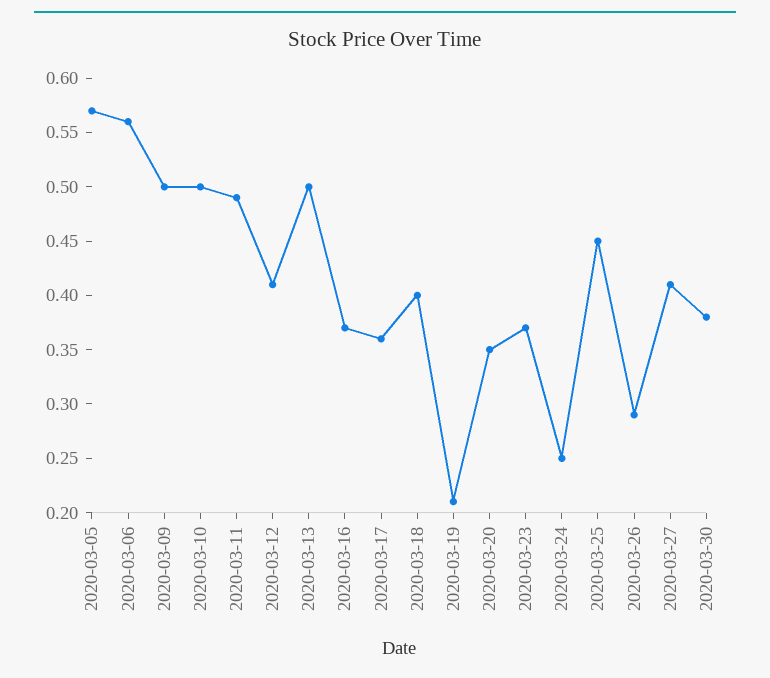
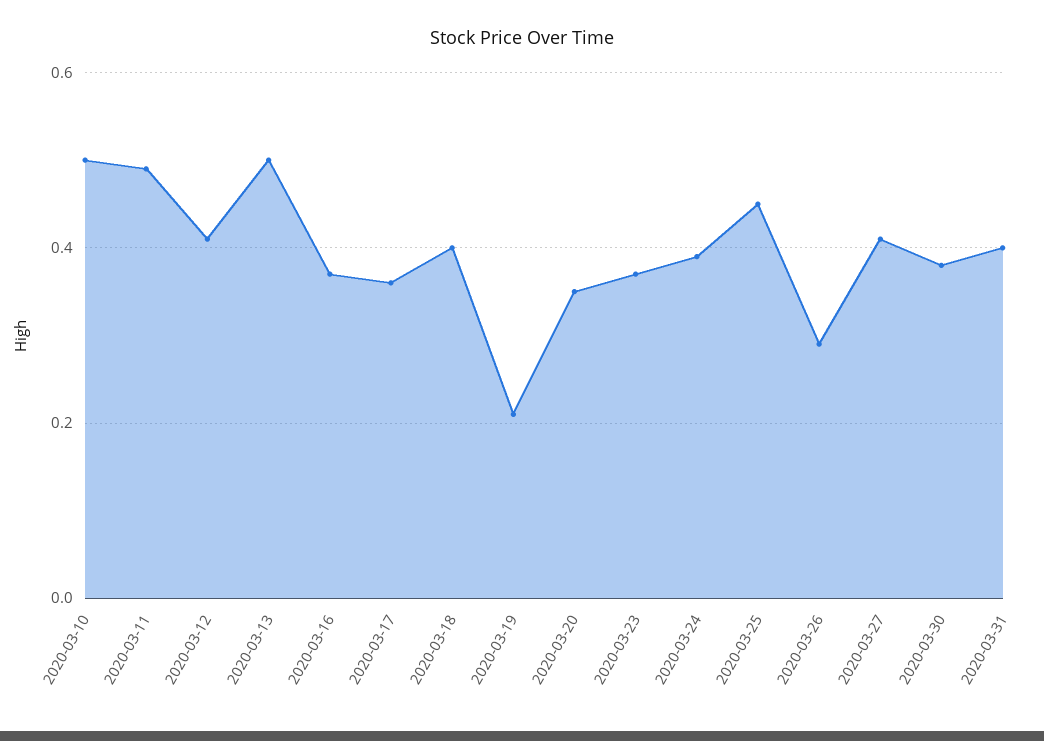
2020-03-05: 0.57 -> none
2020-03-06: 0.56 -> none
2020-03-09: 0.5 -> none
2020-03-24: 0.25 -> 0.4
2020-03-31: none -> 0.4

